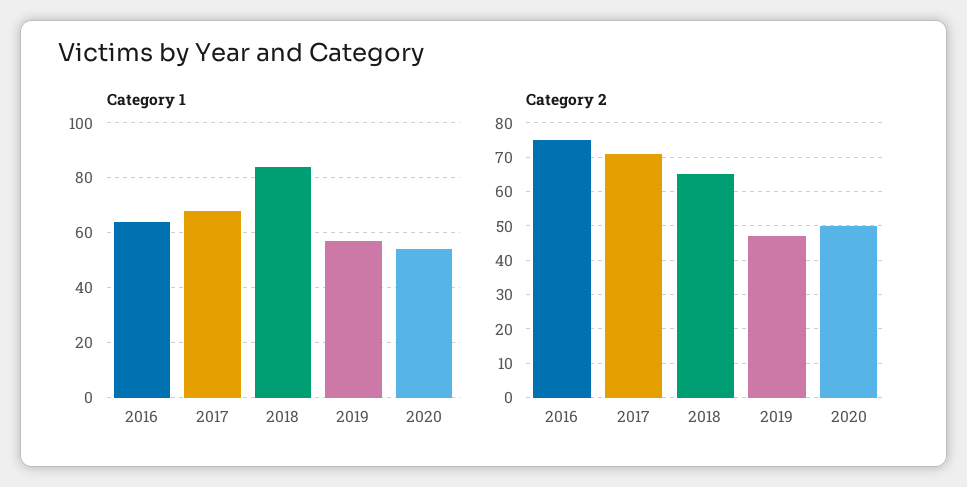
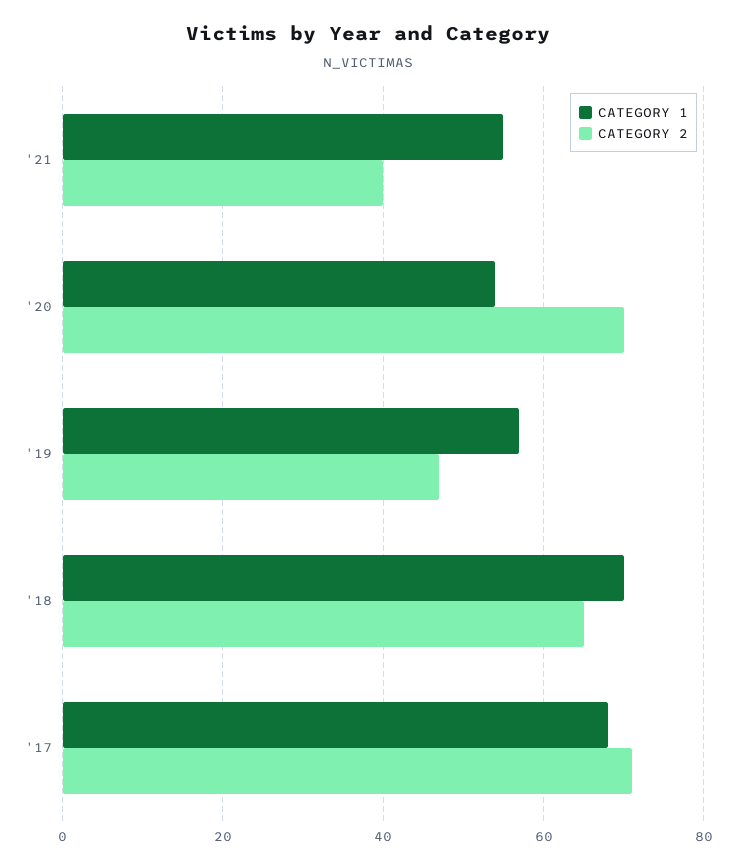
Category 1, 2016: 65 -> none
Category 1, 2018: 85 -> 70
Category 2, 2016: 75 -> none
Category 2, 2020: 50 -> 70
Category 1, '21: none -> 55
Category 2, '21: none -> 40

